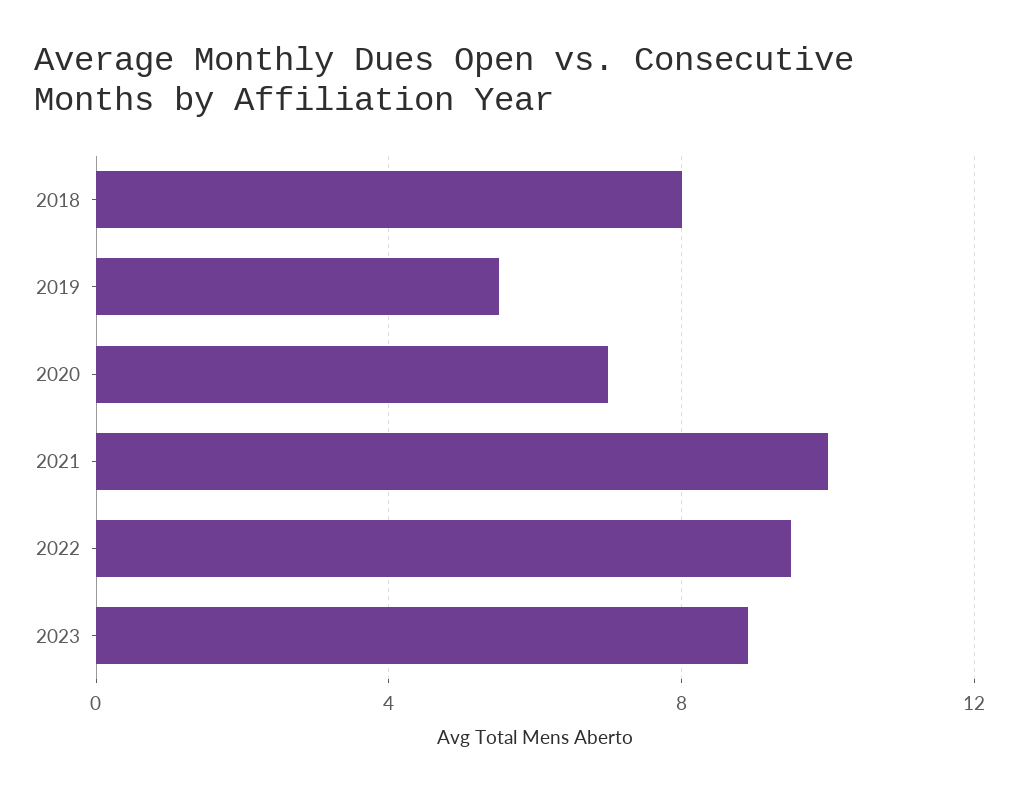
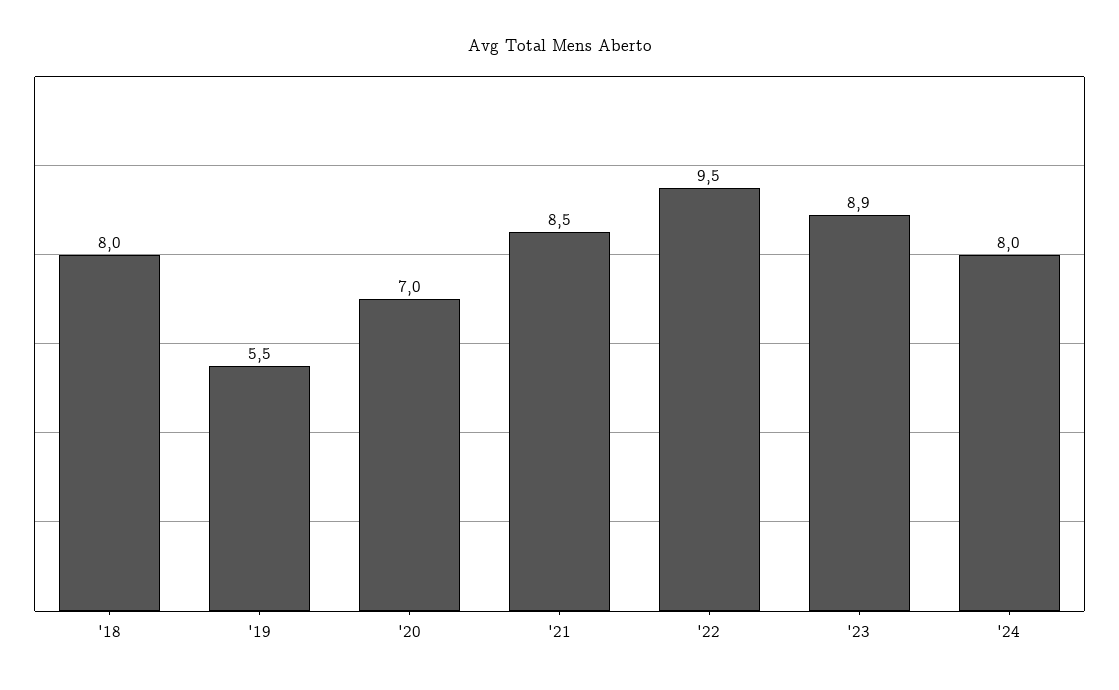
2021: 10 -> 8.5
'24: none -> 8

